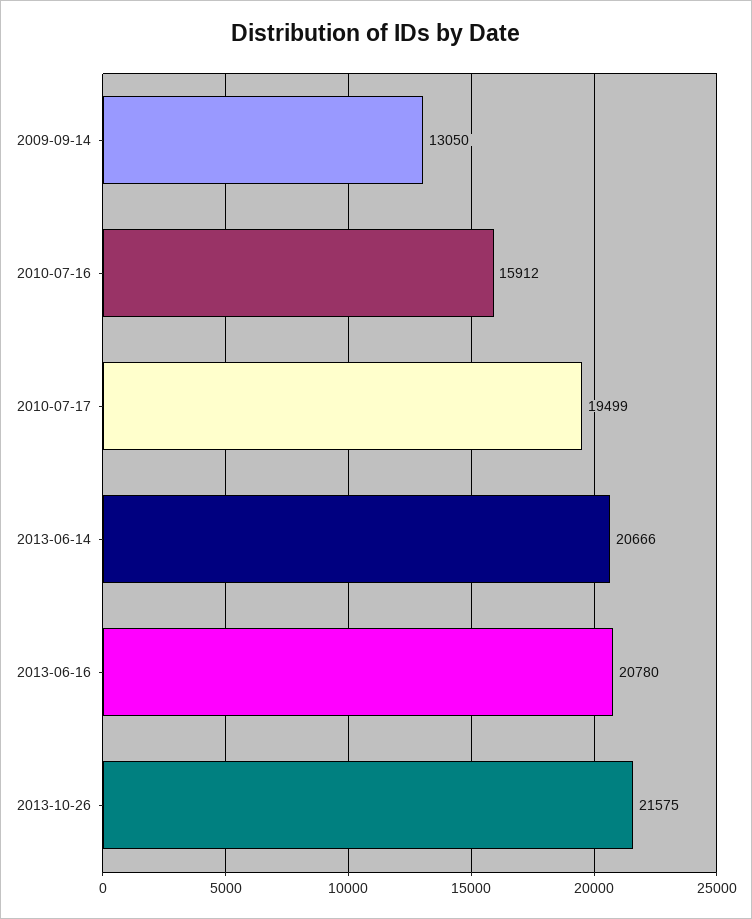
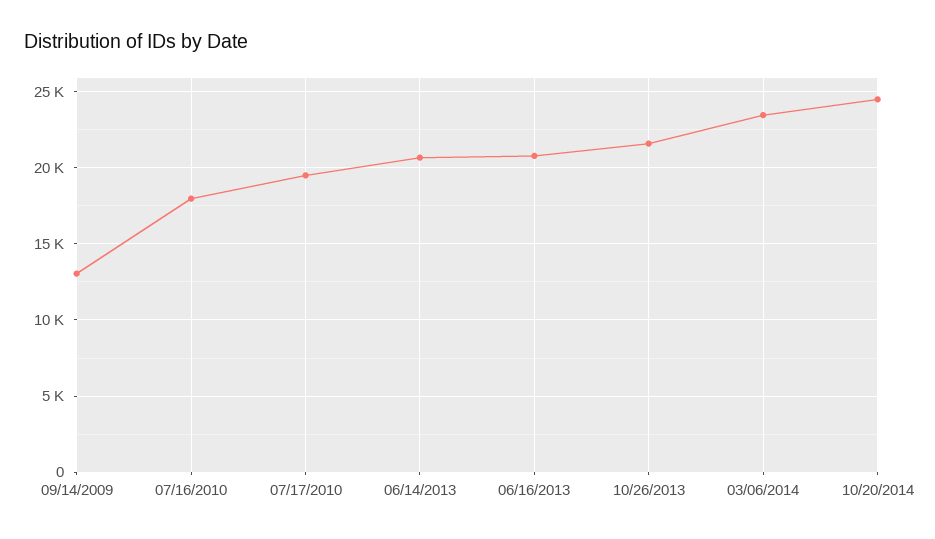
2010-07-16: 15912 -> 18000
03/06/2014: none -> 23500
10/20/2014: none -> 24500

